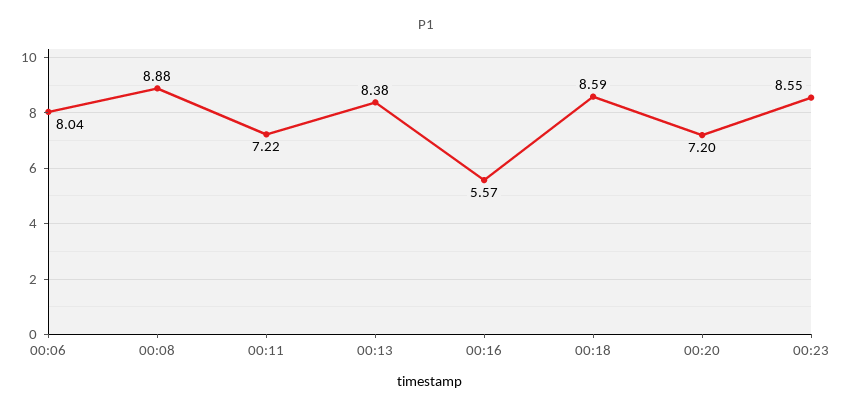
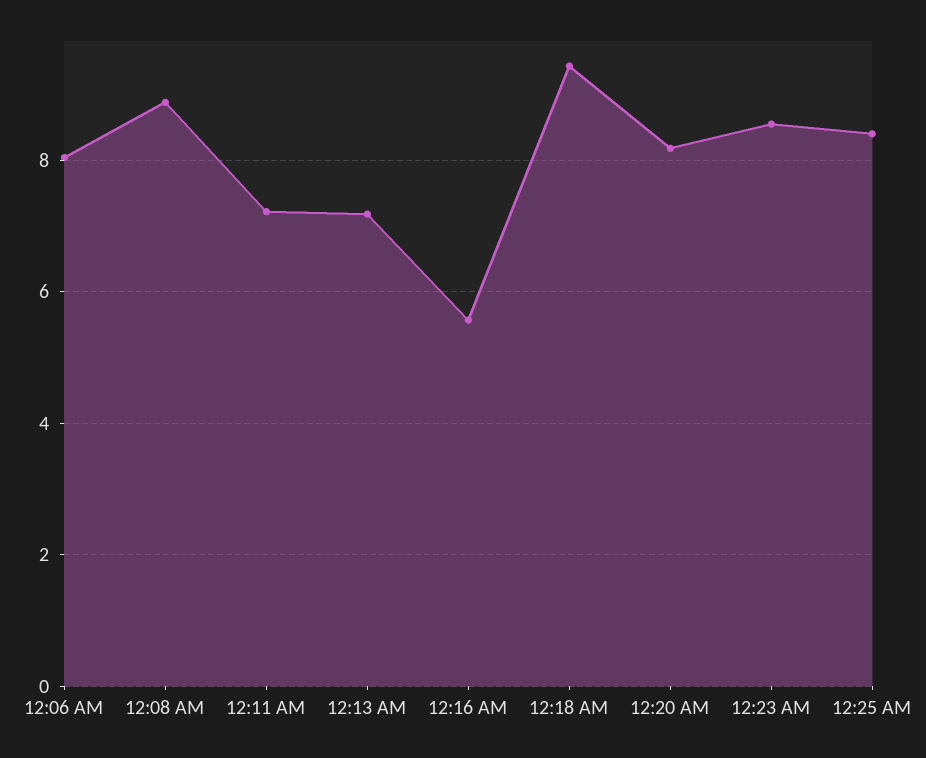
00:13: 8.38 -> 7.2
00:18: 8.59 -> 9.4
00:20: 7.2 -> 8.2
12:25 AM: none -> 8.4

